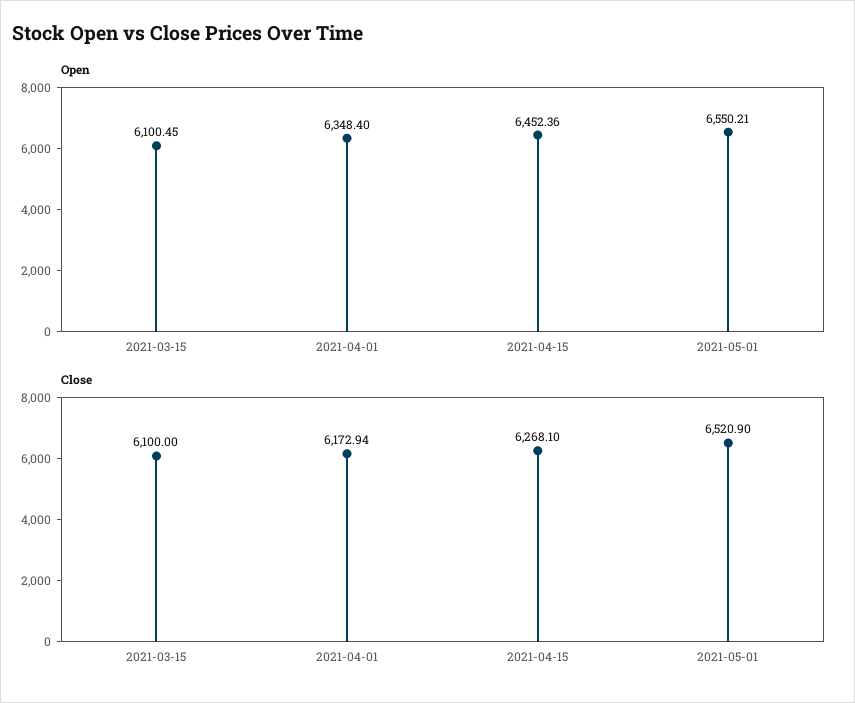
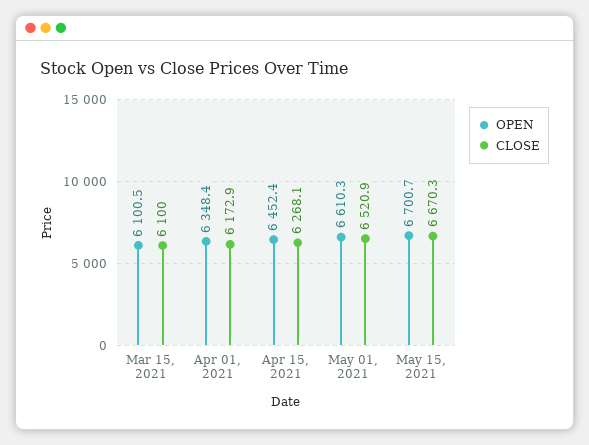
Open, 2021-05-01: 6550.21 -> 6610.3
Open, May 15, 2021: none -> 6700.7
Close, May 15, 2021: none -> 6670.3

